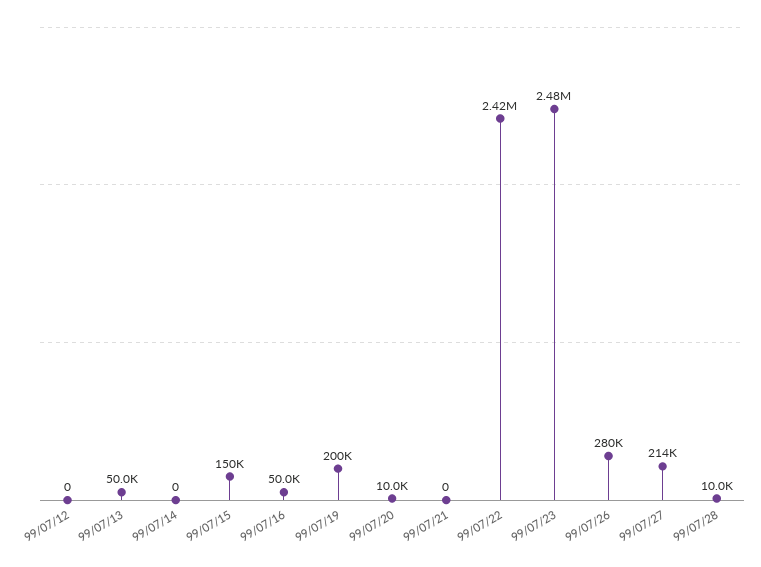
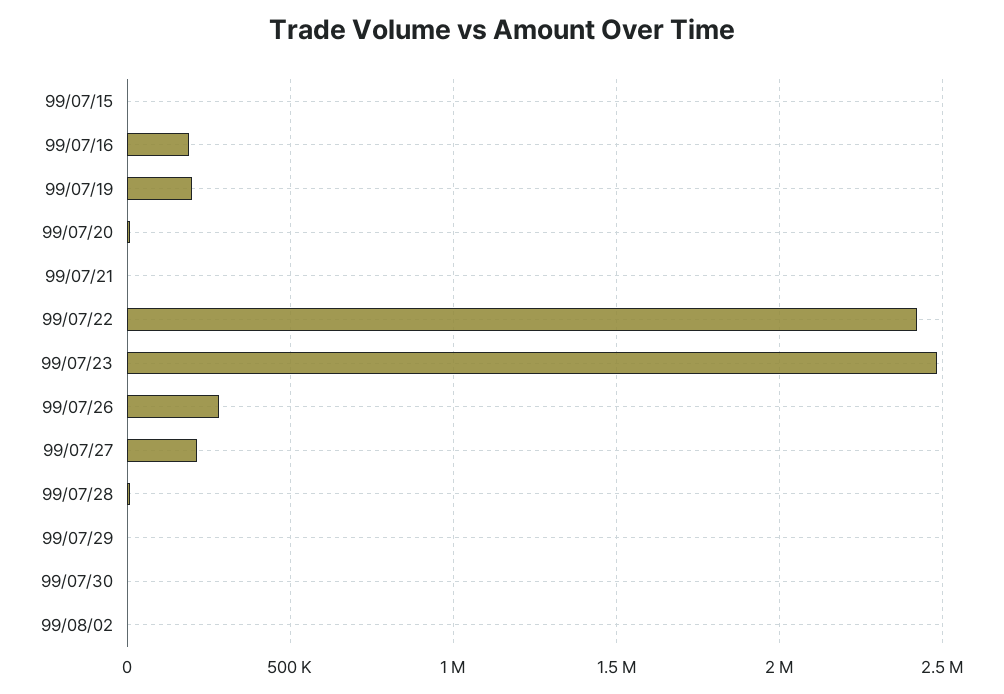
99/07/12: 0 -> none
99/07/13: 50000 -> none
99/07/14: 0 -> none
99/07/15: 150000 -> 0
99/07/16: 50000 -> 200000
99/07/29: none -> 0
99/07/30: none -> 0
99/08/02: none -> 0

